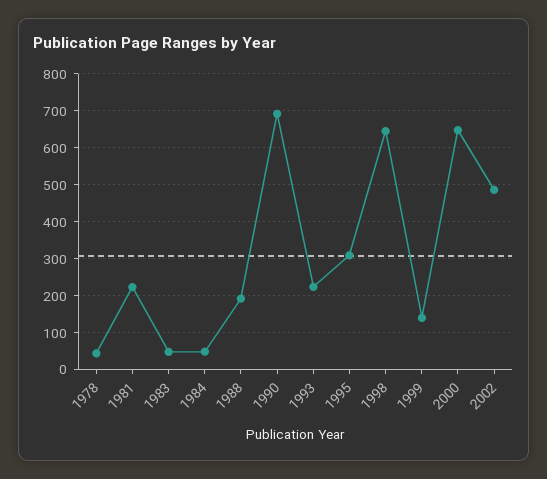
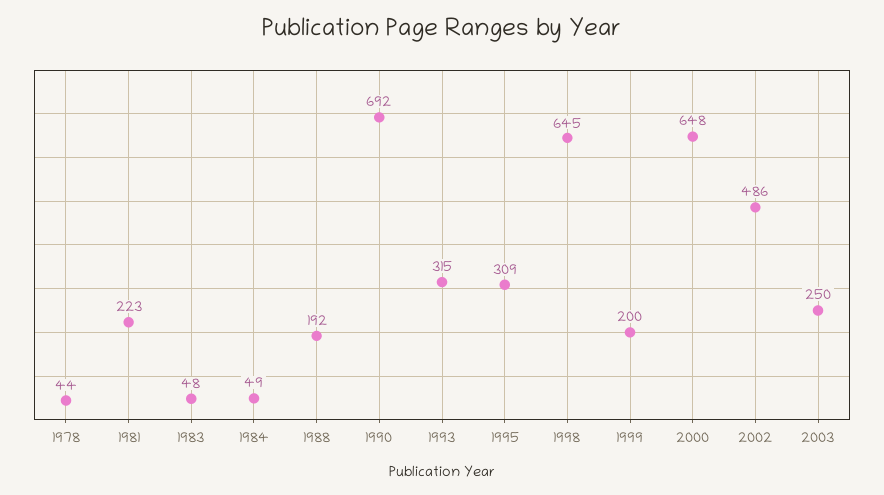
1993: 220 -> 315
1999: 140 -> 200
2003: none -> 250

